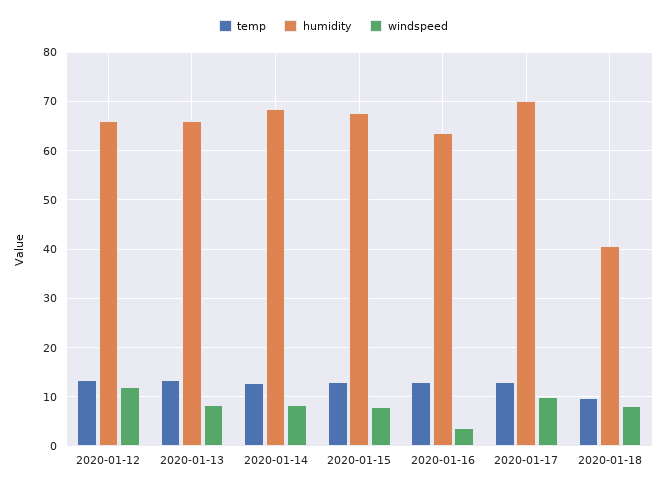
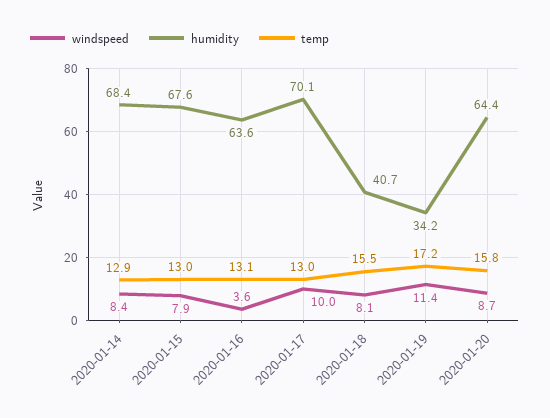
temp, 2020-01-12: 14 -> none
humidity, 2020-01-12: 66 -> none
windspeed, 2020-01-12: 12 -> none
temp, 2020-01-13: 14 -> none
humidity, 2020-01-13: 66 -> none
windspeed, 2020-01-13: 8 -> none
temp, 2020-01-18: 10 -> 15.5
windspeed, 2020-01-19: none -> 11.4
humidity, 2020-01-19: none -> 34.2
temp, 2020-01-19: none -> 17.2
windspeed, 2020-01-20: none -> 8.7
humidity, 2020-01-20: none -> 64.4
temp, 2020-01-20: none -> 15.8

